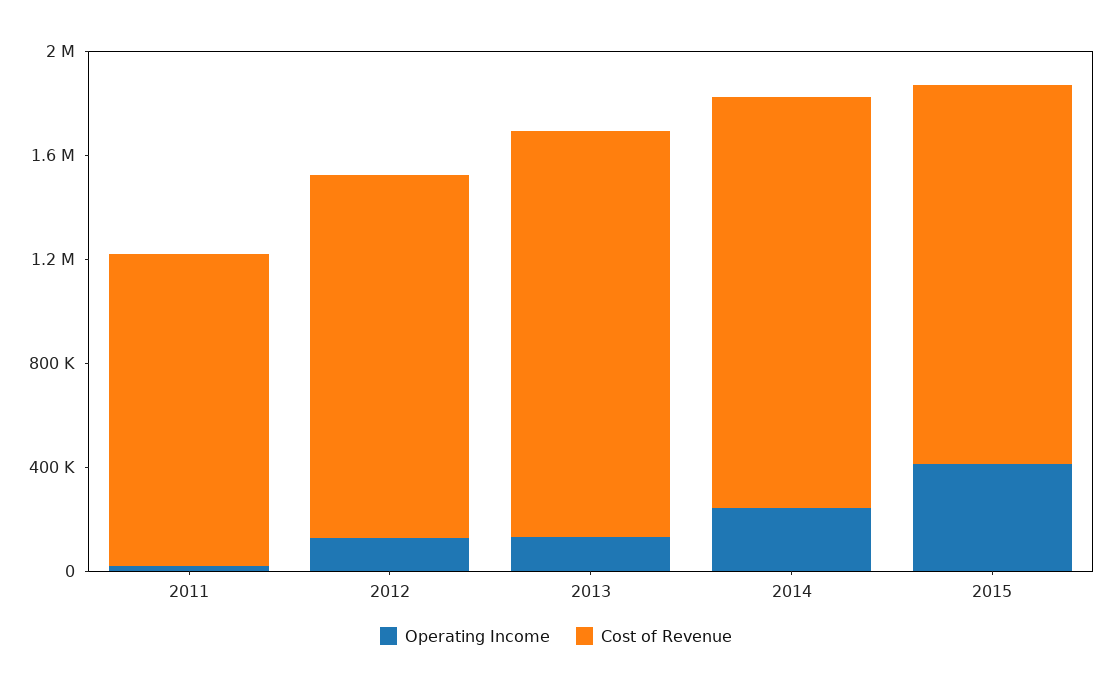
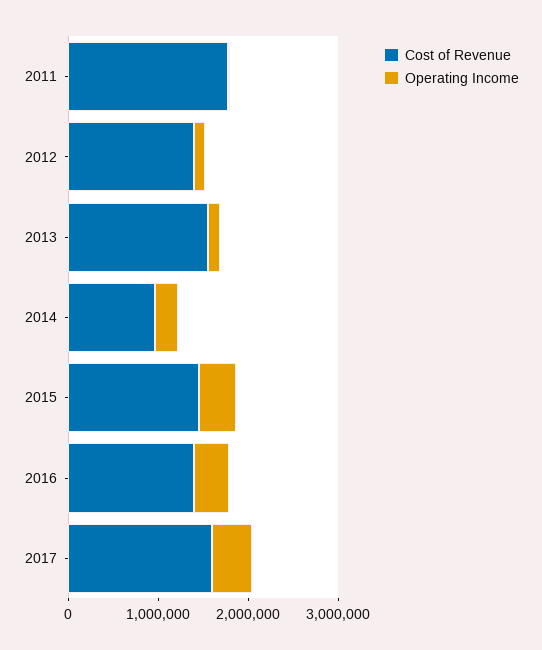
Cost of Revenue, 2011: 1200000 -> 1800000
Cost of Revenue, 2014: 1600000 -> 1000000
Cost of Revenue, 2016: none -> 1400000
Operating Income, 2016: none -> 400000
Cost of Revenue, 2017: none -> 1600000
Operating Income, 2017: none -> 400000

